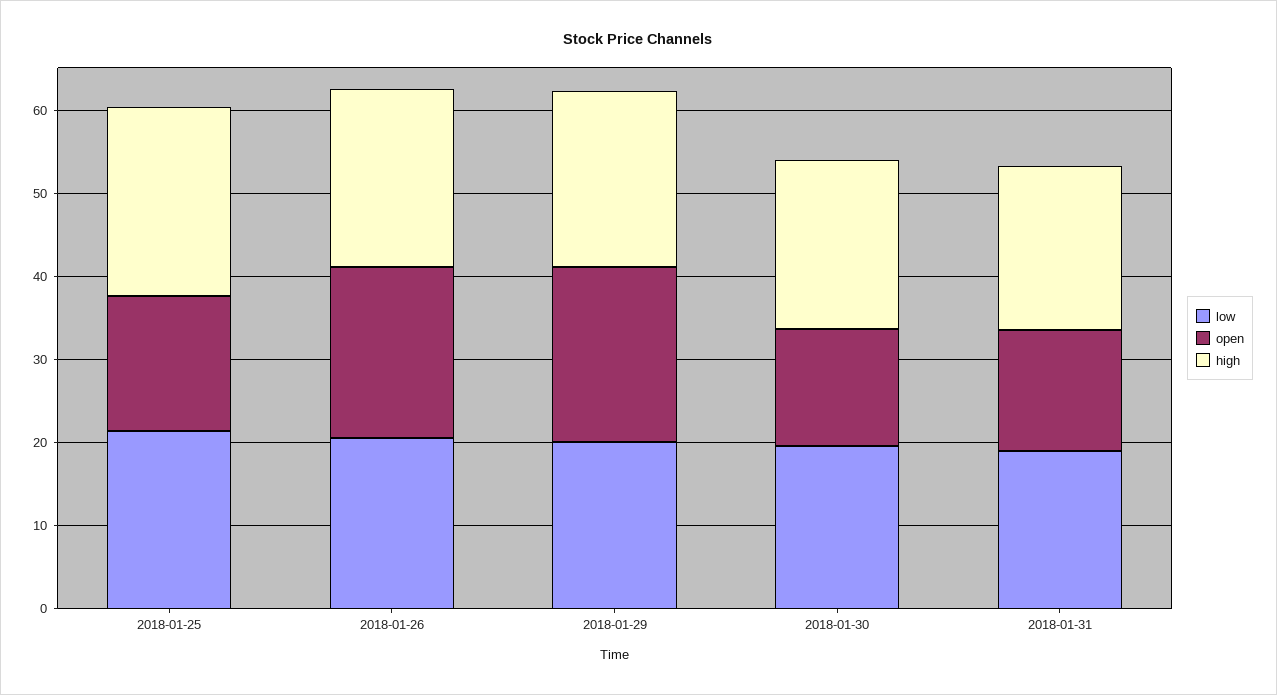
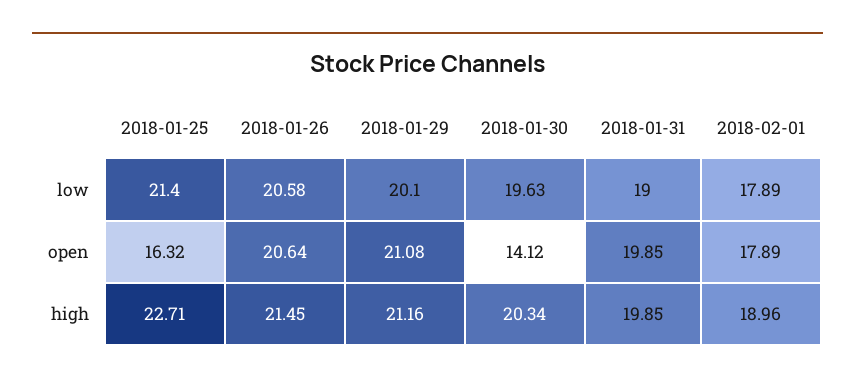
open, 2018-01-31: 14 -> 19.85
low, 2018-02-01: none -> 17.89
open, 2018-02-01: none -> 17.89
high, 2018-02-01: none -> 18.96

